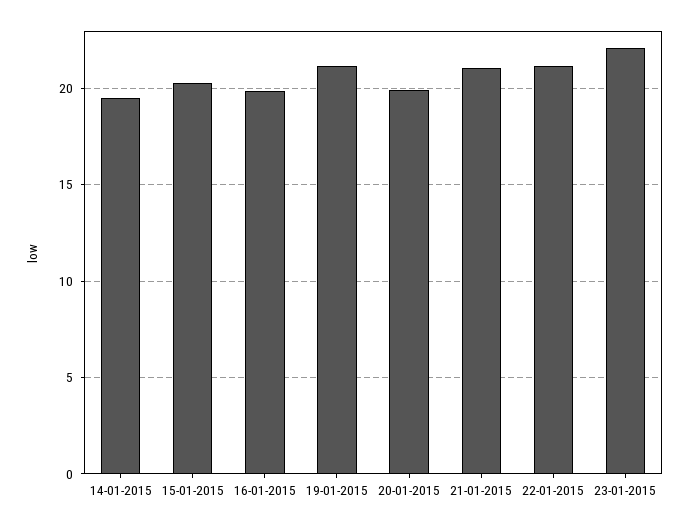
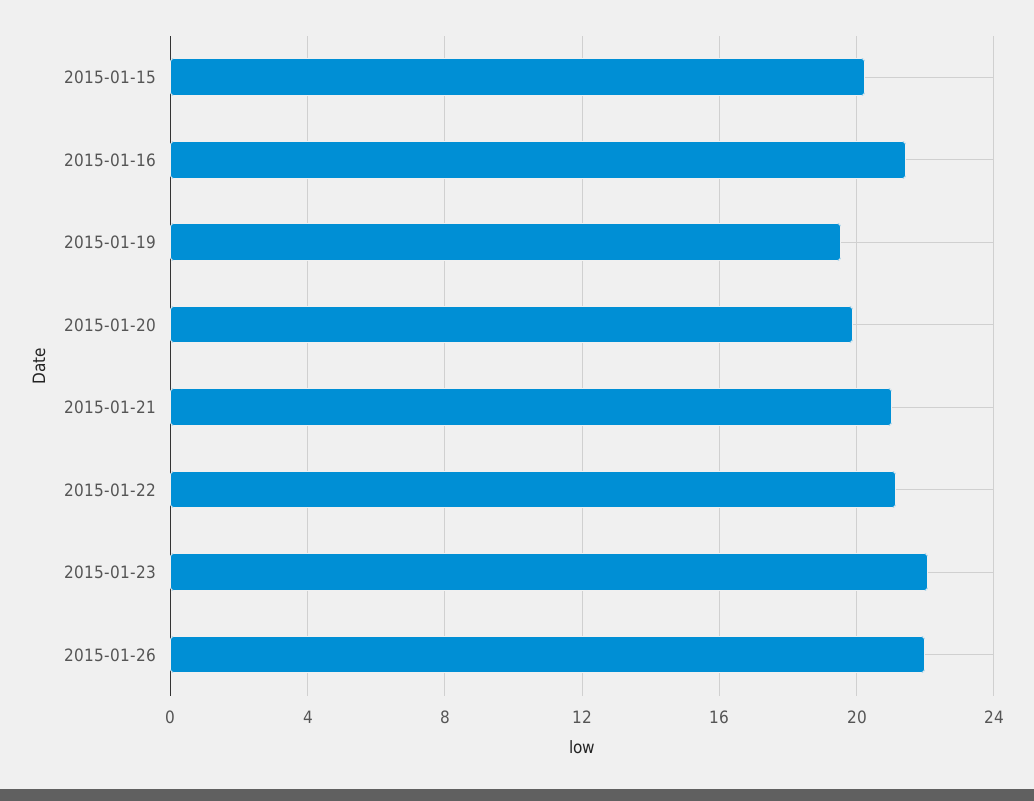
14-01-2015: 19.5 -> none
16-01-2015: 20 -> 21.5
19-01-2015: 21 -> 19.5
2015-01-26: none -> 22

